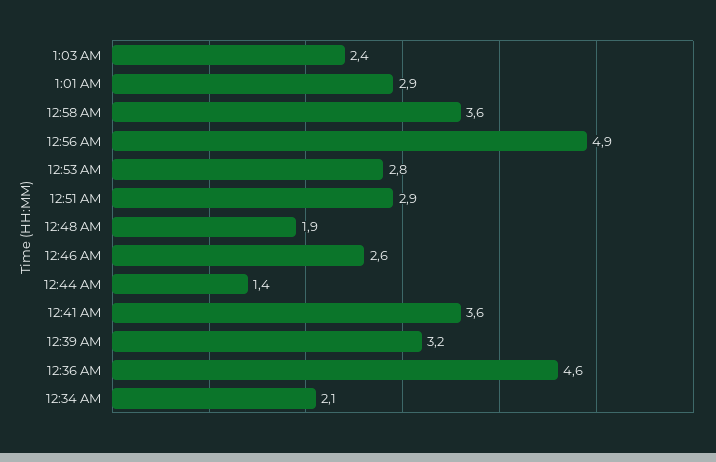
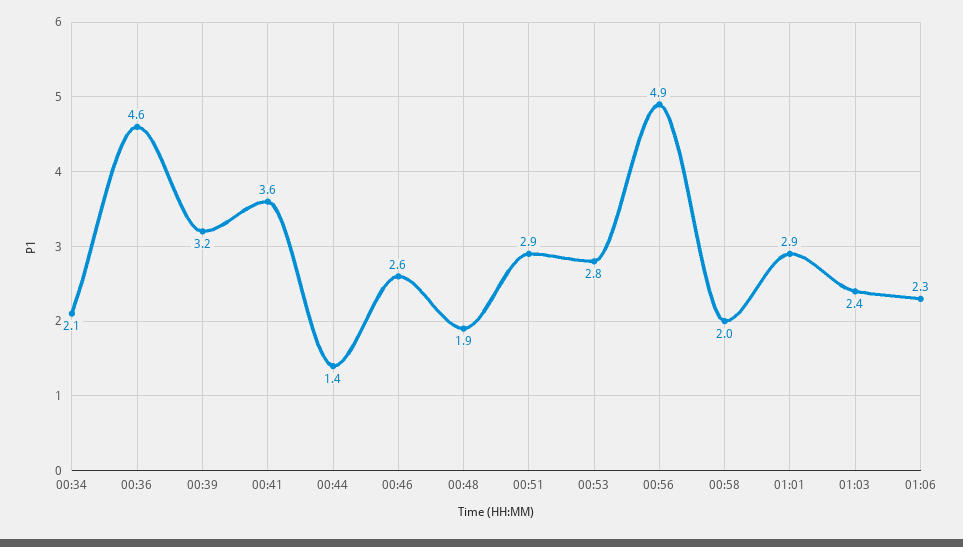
12:58 AM: 3.6 -> 2
01:06: none -> 2.3

